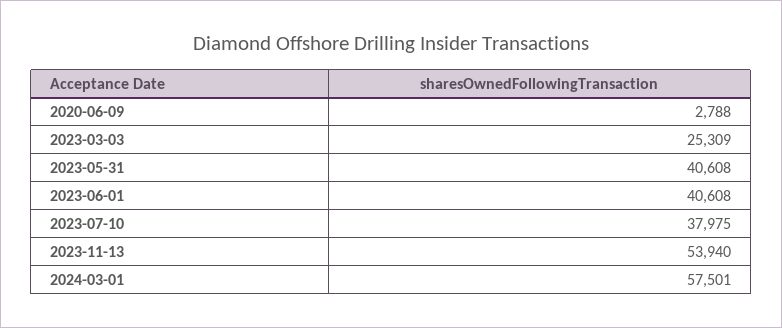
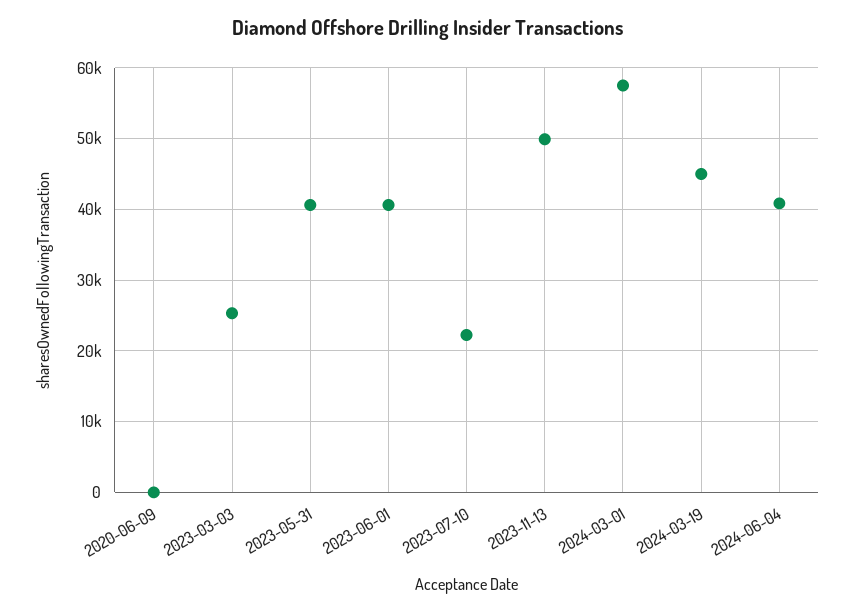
2020-06-09: 2788 -> 0
2023-07-10: 37975 -> 22000
2023-11-13: 53940 -> 50000
2024-03-19: none -> 45000
2024-06-04: none -> 41000

